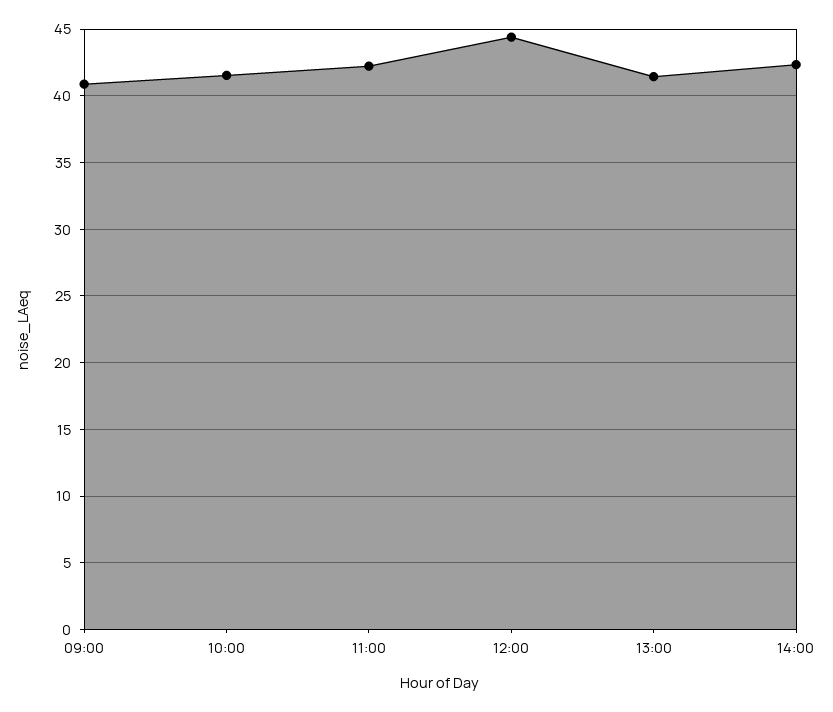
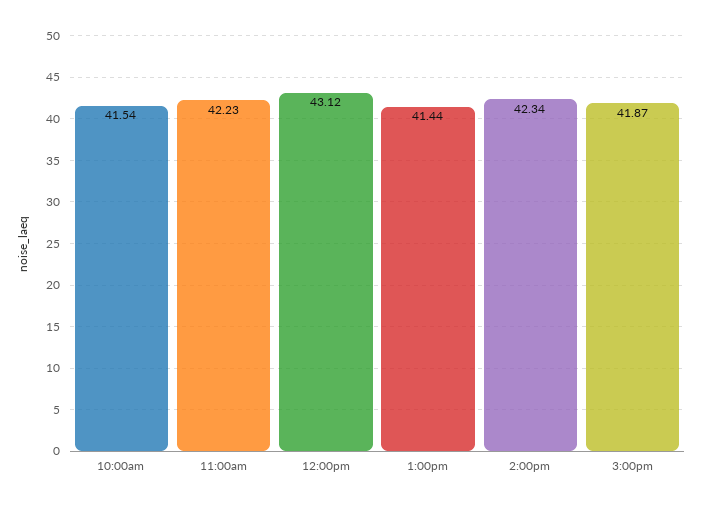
09:00: 41 -> none
12:00: 44.5 -> 43.12
3:00pm: none -> 41.87

